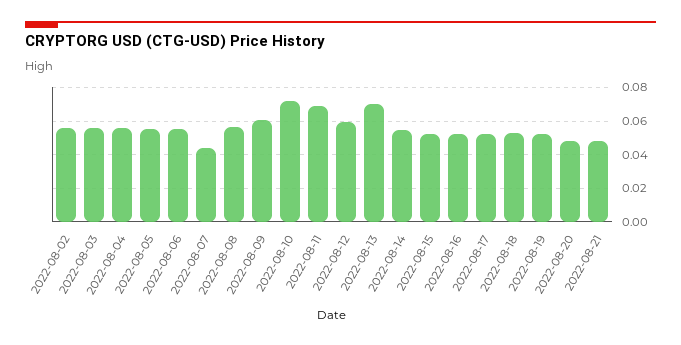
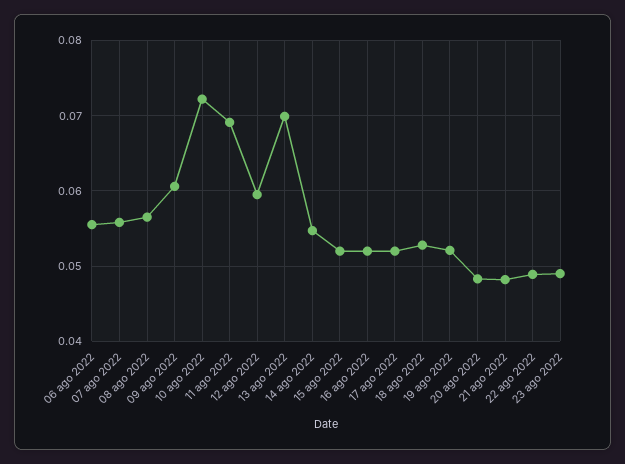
2022-08-02: 0.055 -> none
2022-08-03: 0.055 -> none
2022-08-04: 0.055 -> none
2022-08-05: 0.055 -> none
2022-08-07: 0.045 -> 0.056
22 ago 2022: none -> 0.049
23 ago 2022: none -> 0.049

